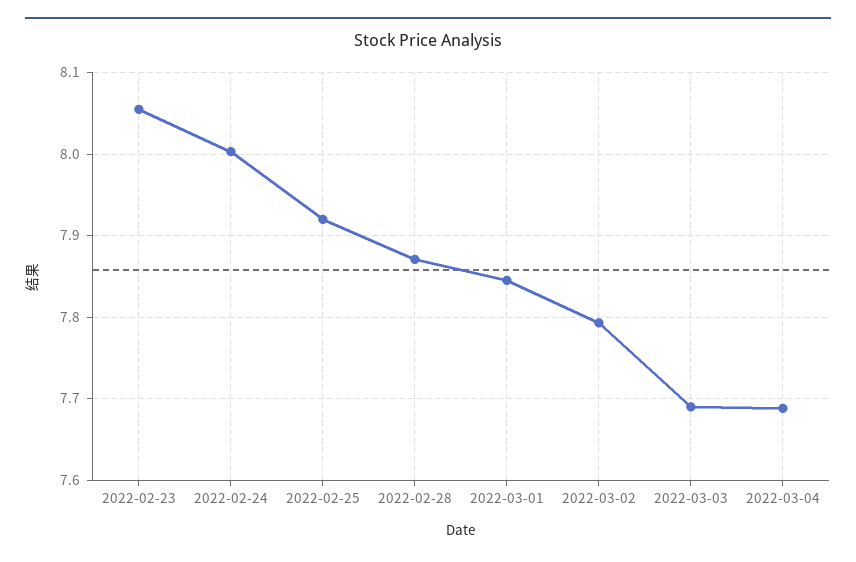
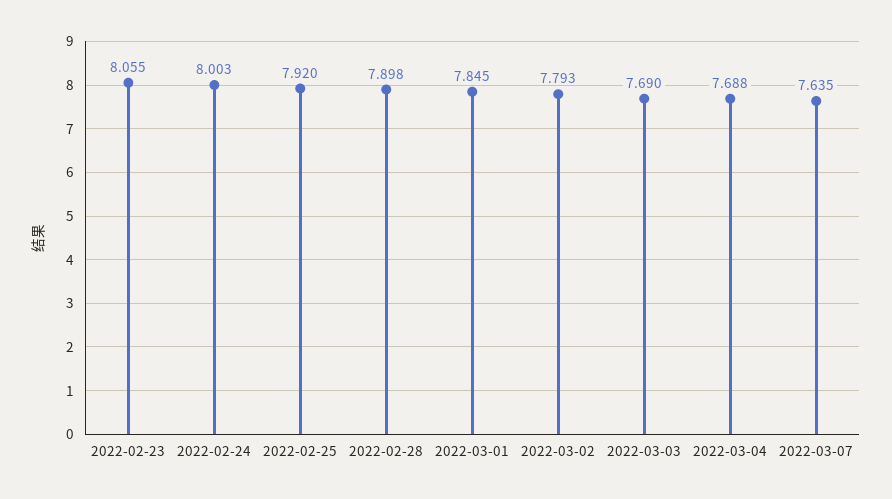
2022-02-28: 7.87 -> 7.898
2022-03-07: none -> 7.635

